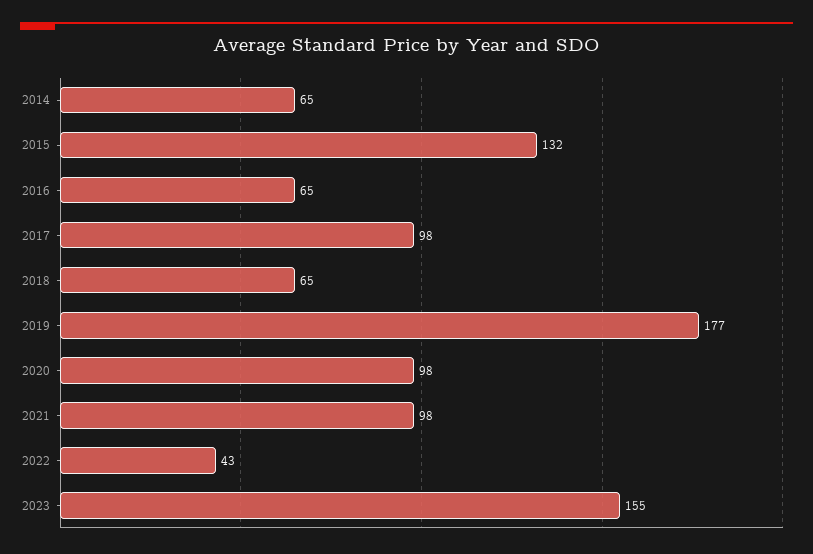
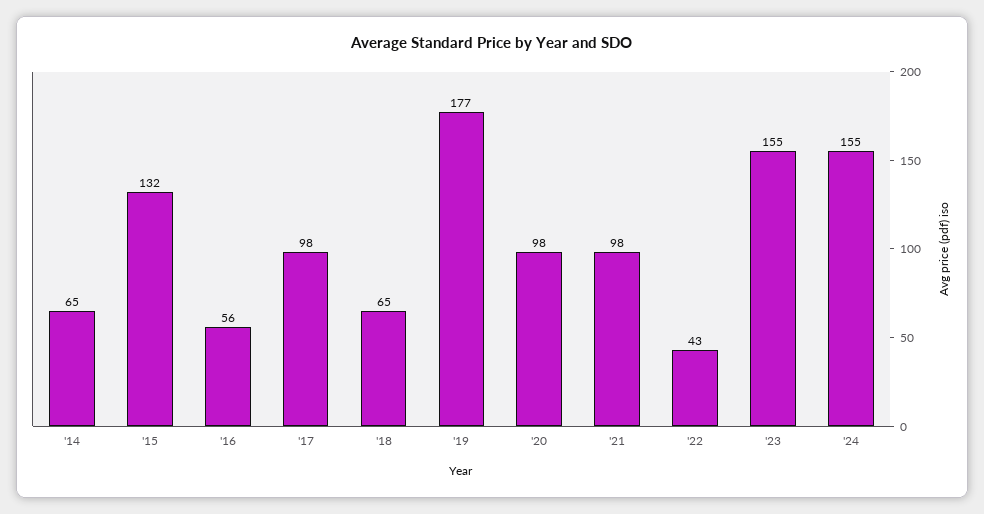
2016: 65 -> 56
'24: none -> 155

